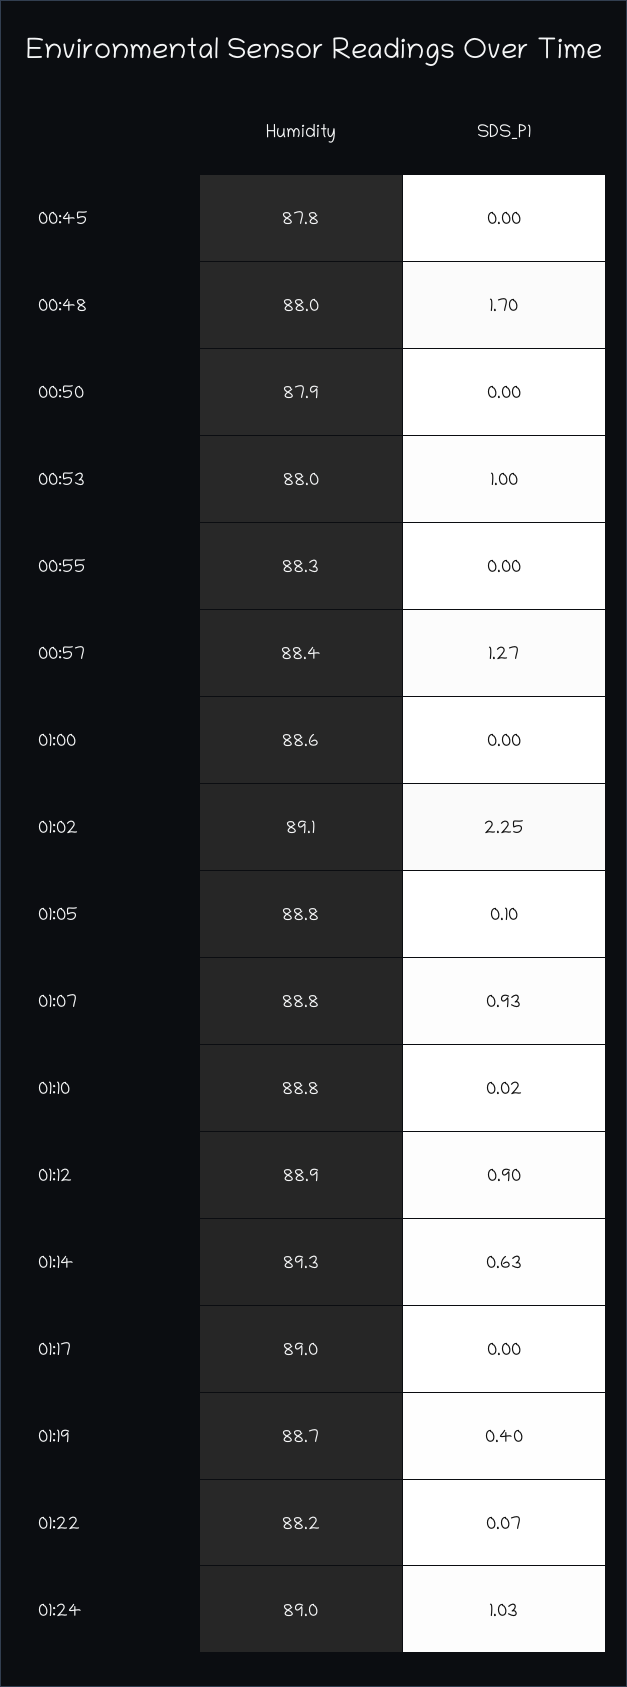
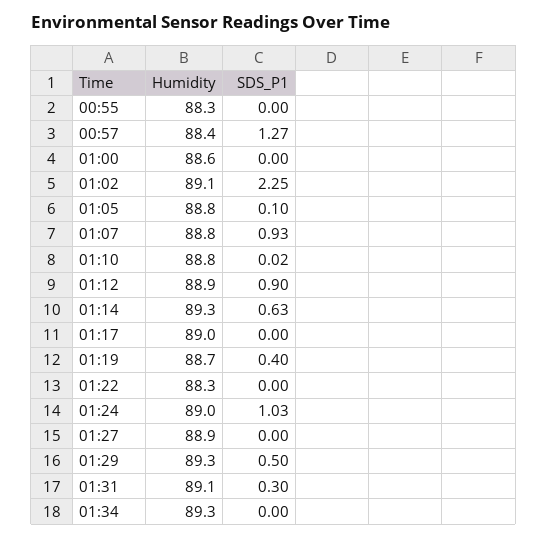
Humidity, 00:45: 87.8 -> none
SDS_P1, 00:45: 0 -> none
Humidity, 00:48: 88 -> none
SDS_P1, 00:48: 1.7 -> none
Humidity, 00:50: 87.9 -> none
SDS_P1, 00:50: 0 -> none
Humidity, 00:53: 88 -> none
SDS_P1, 00:53: 1 -> none
Humidity, 01:22: 88.2 -> 88.3
SDS_P1, 01:22: 0.07 -> 0
Humidity, 01:27: none -> 88.9
SDS_P1, 01:27: none -> 0
Humidity, 01:29: none -> 89.3
SDS_P1, 01:29: none -> 0.5
Humidity, 01:31: none -> 89.1
SDS_P1, 01:31: none -> 0.3
Humidity, 01:34: none -> 89.3
SDS_P1, 01:34: none -> 0

